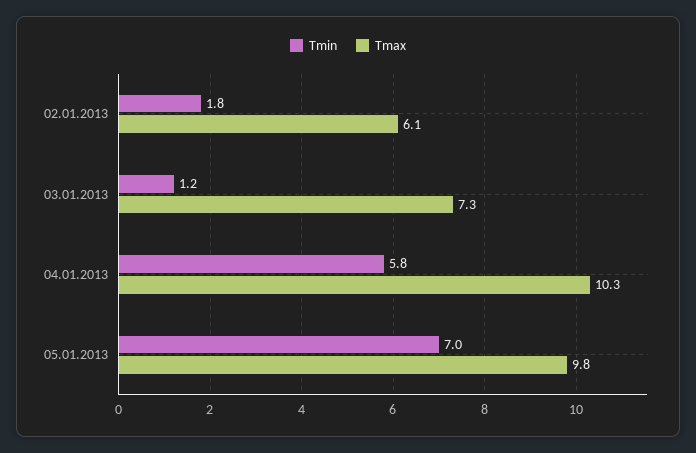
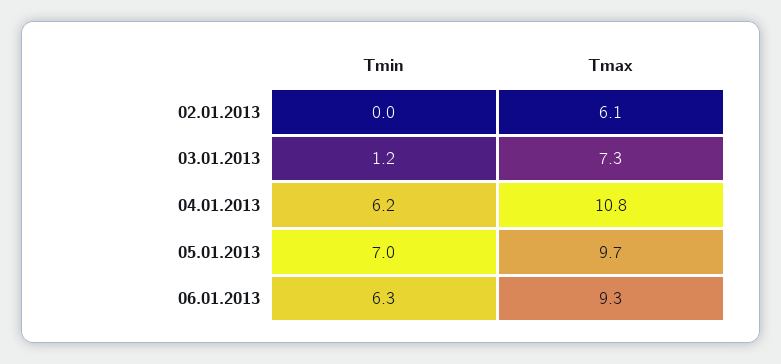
Tmin, 02.01.2013: 1.8 -> 0
Tmin, 04.01.2013: 5.8 -> 6.2
Tmax, 04.01.2013: 10.3 -> 10.8
Tmax, 05.01.2013: 9.8 -> 9.7
Tmin, 06.01.2013: none -> 6.3
Tmax, 06.01.2013: none -> 9.3

